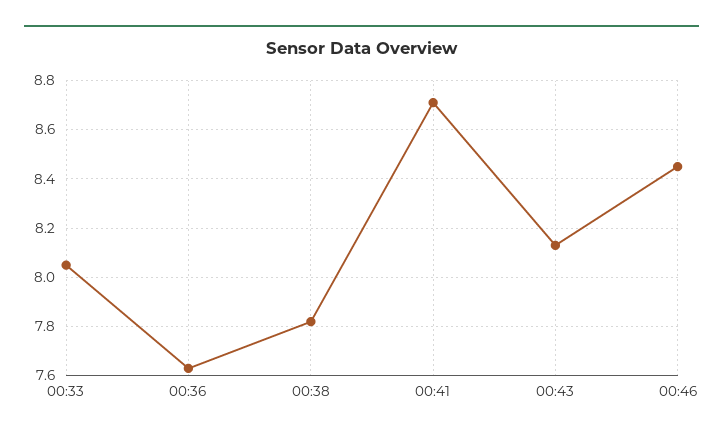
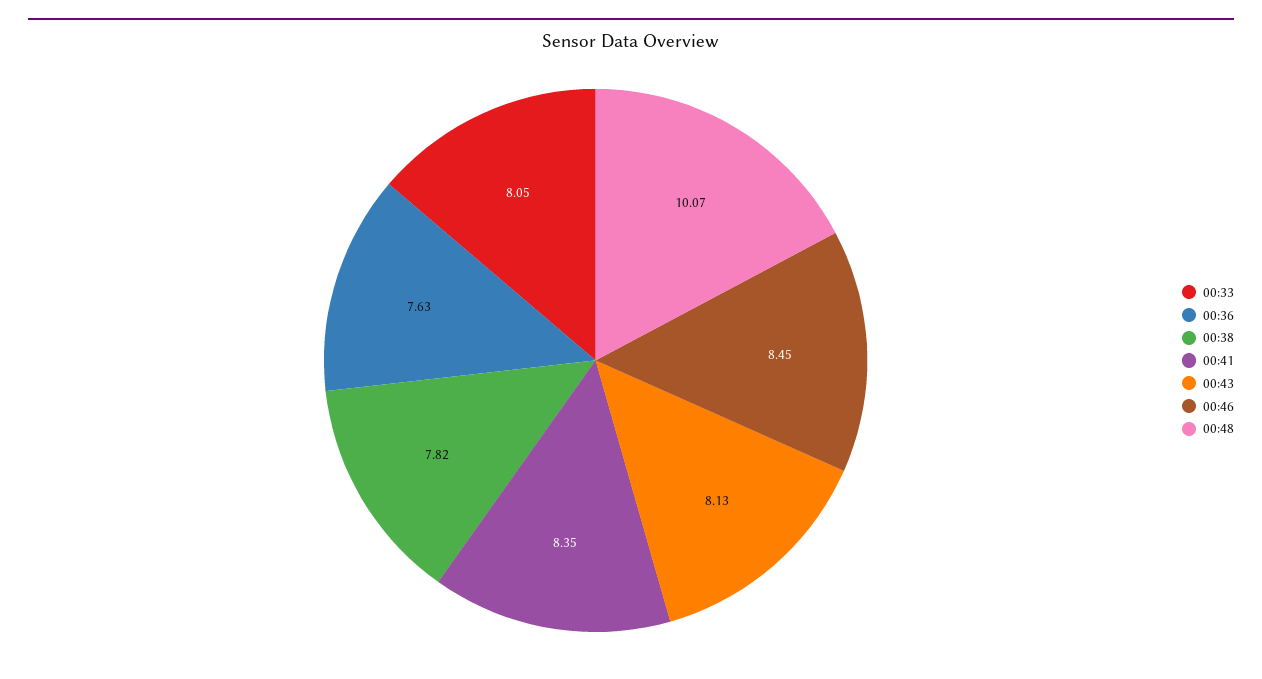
00:41: 8.7 -> 8.35
00:48: none -> 10.07

